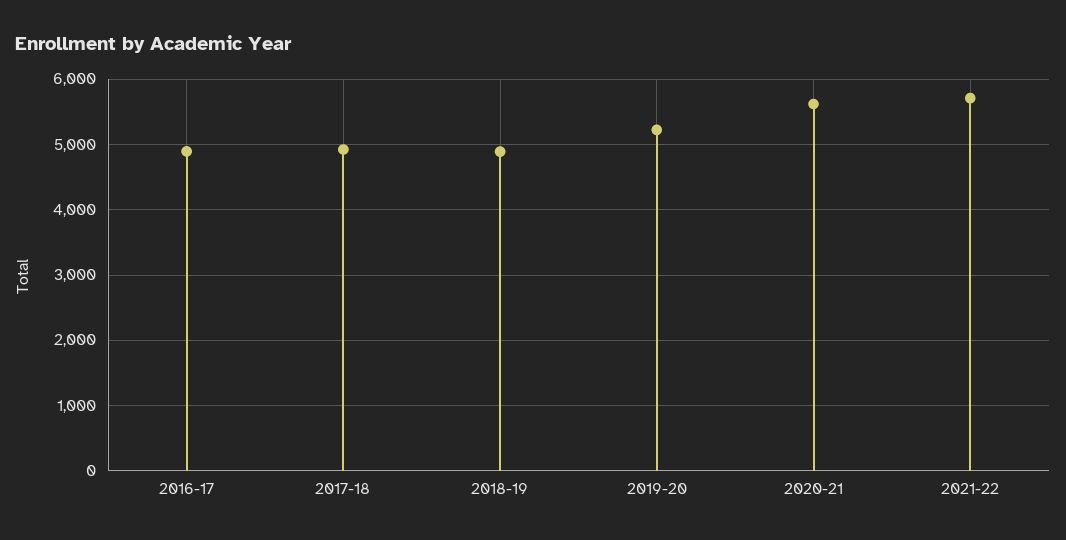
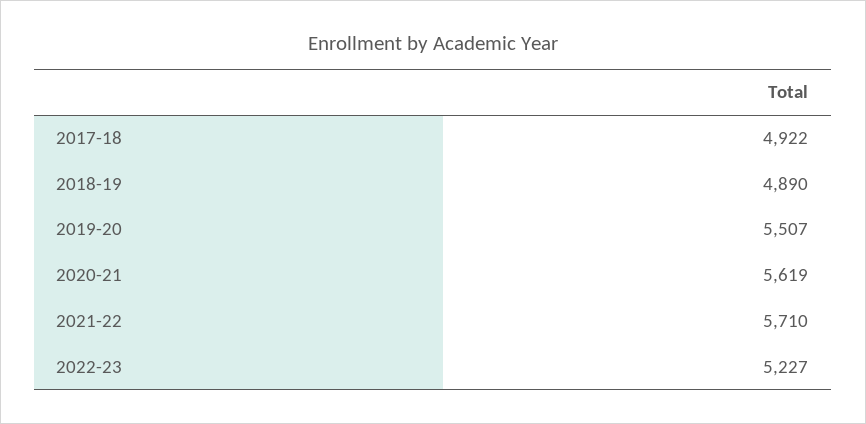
2016-17: 4900 -> none
2019-20: 5200 -> 5507
2022-23: none -> 5227

